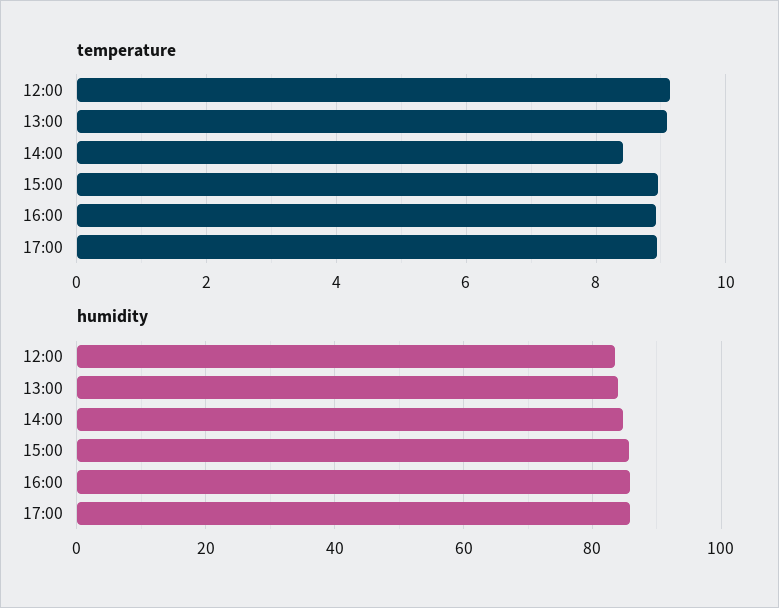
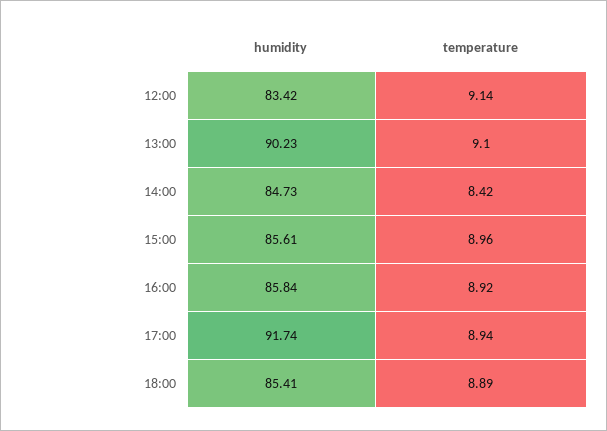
humidity, 13:00: 84 -> 90.23
humidity, 17:00: 86 -> 91.74
humidity, 18:00: none -> 85.41
temperature, 18:00: none -> 8.89

